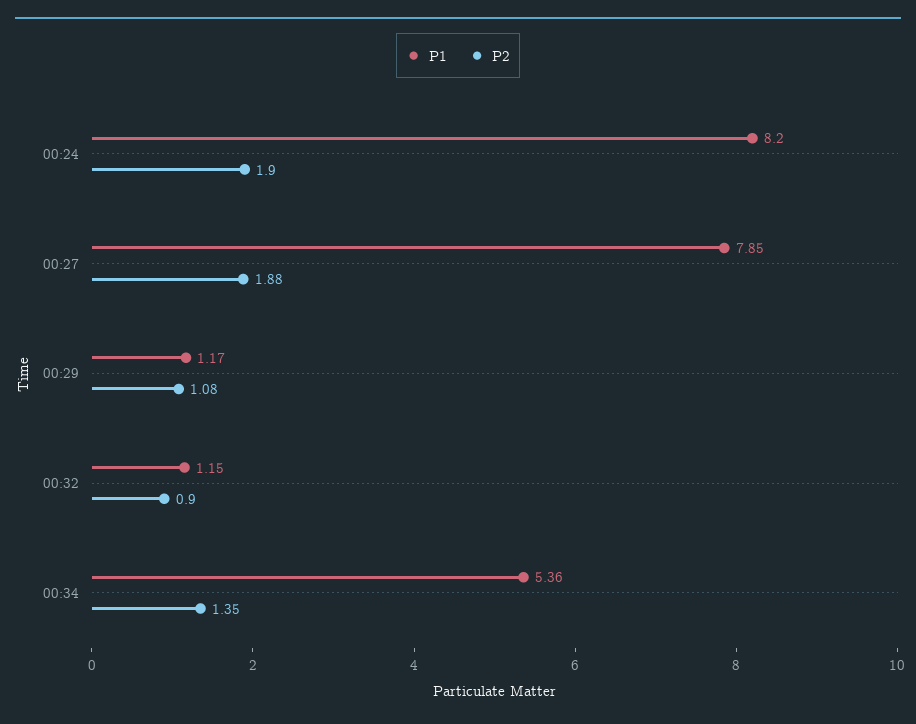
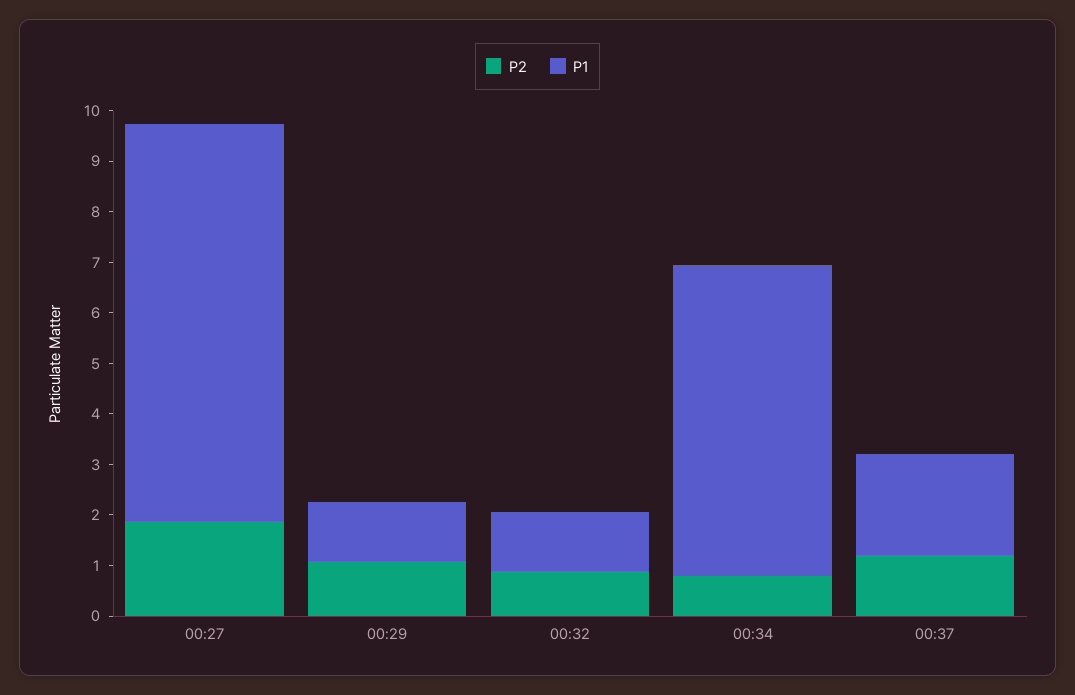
P1, 00:24: 8.2 -> none
P2, 00:24: 1.9 -> none
P1, 00:34: 5.36 -> 6.2
P2, 00:34: 1.35 -> 0.8
P2, 00:37: none -> 1.2
P1, 00:37: none -> 2

